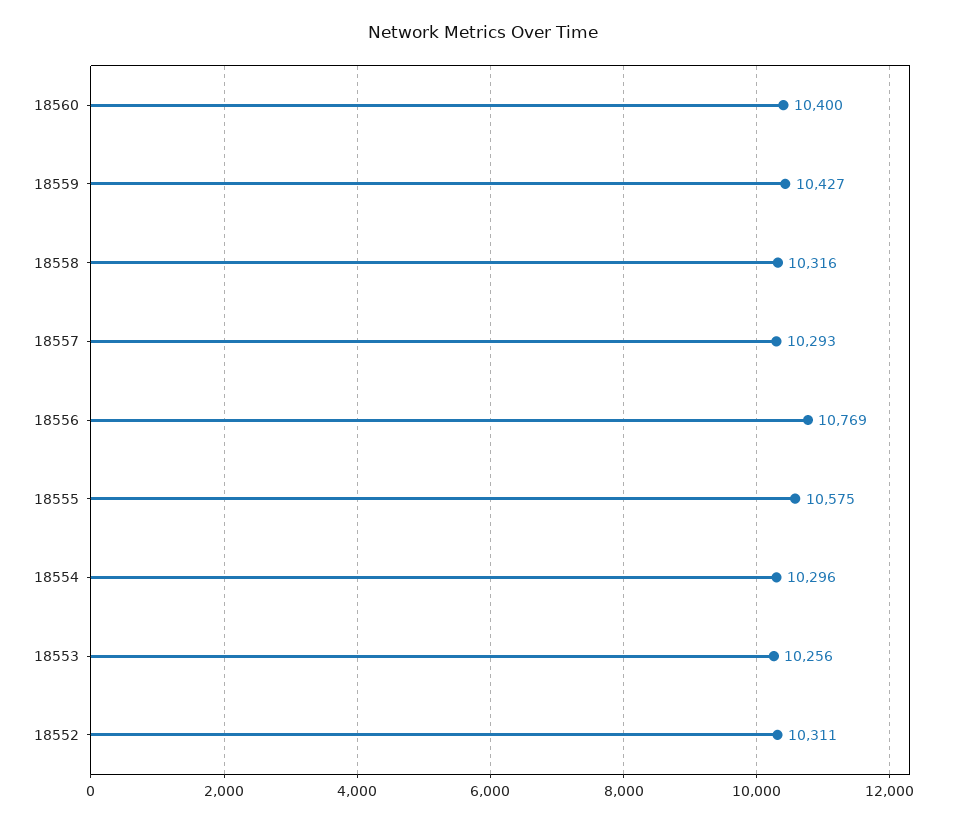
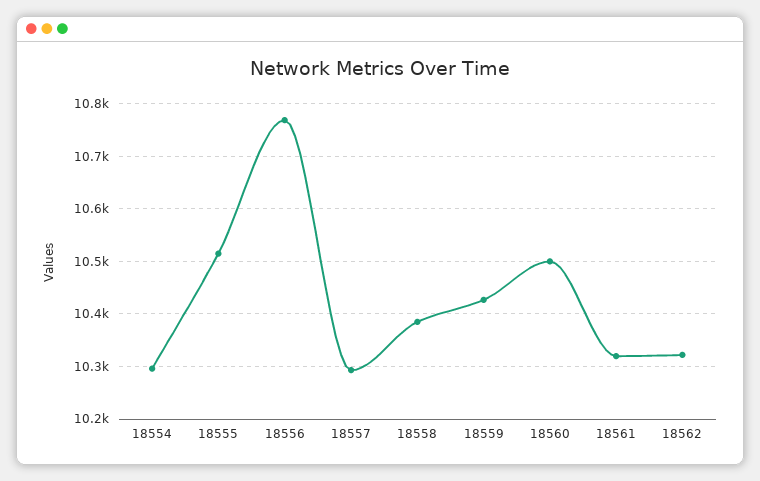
18560: 10400 -> 10500
18558: 10316 -> 10380
18555: 10575 -> 10520
18553: 10256 -> none
18552: 10311 -> none
18561: none -> 10320
18562: none -> 10320

